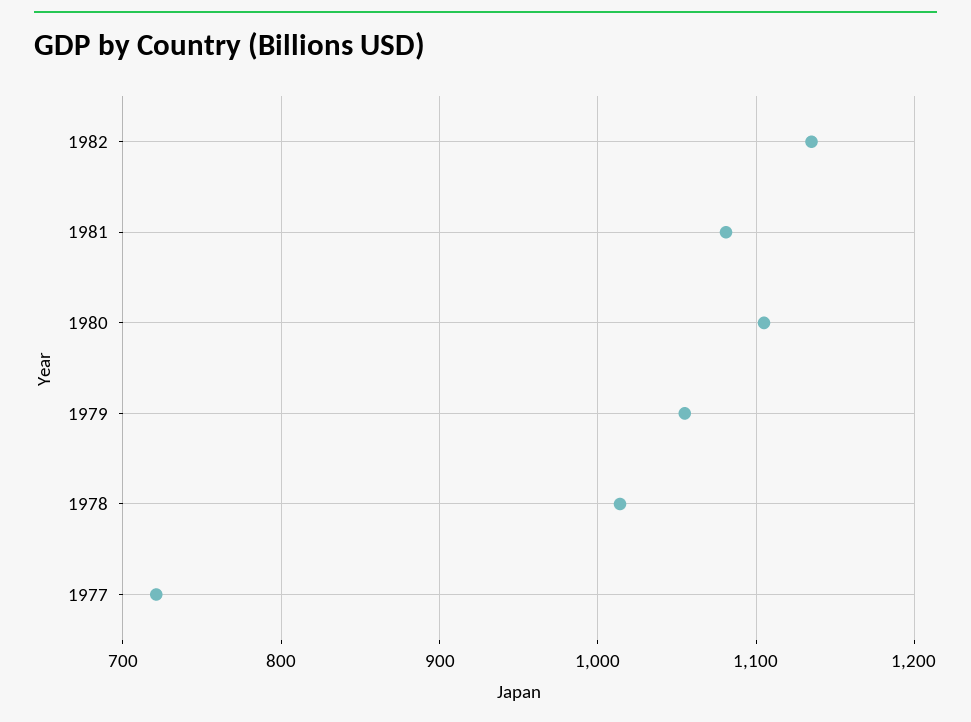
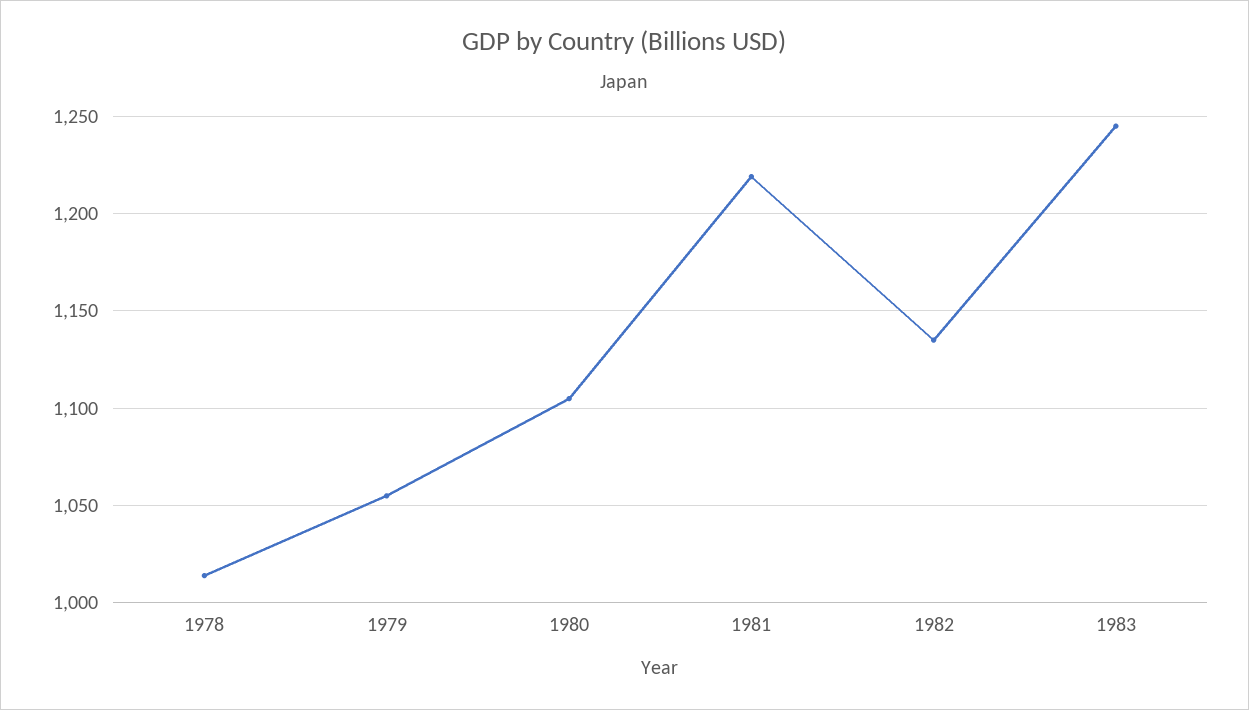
1981: 1080 -> 1220
1977: 720 -> none
1983: none -> 1245

